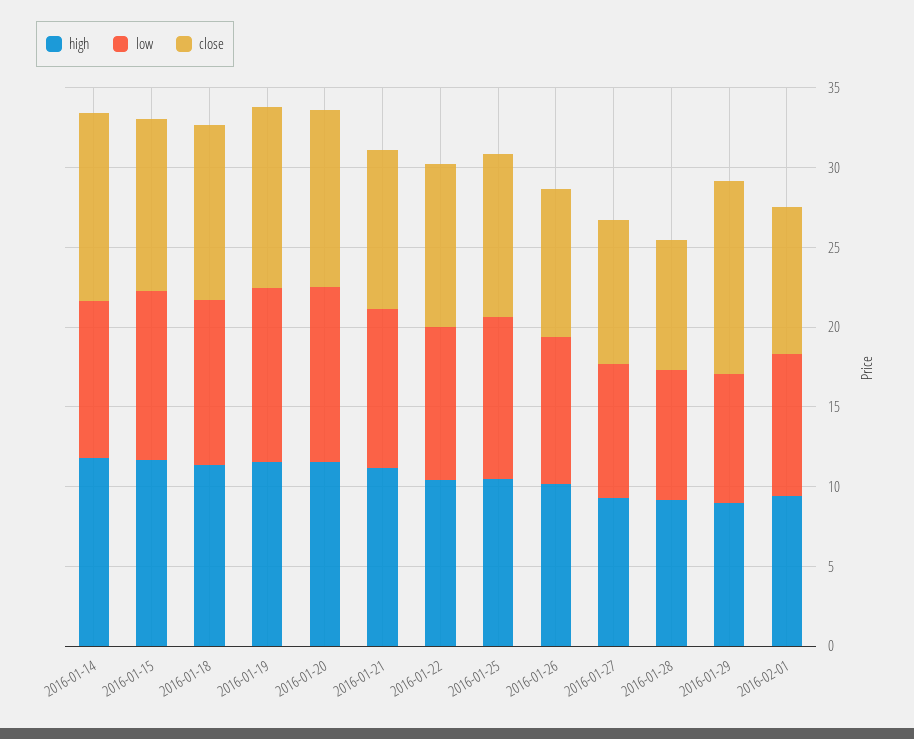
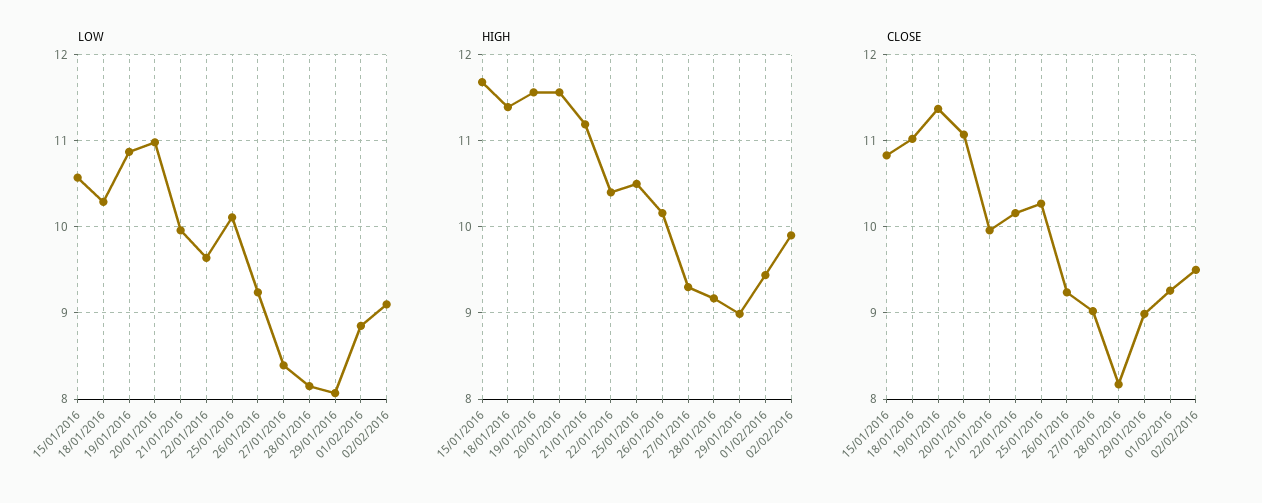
high, 2016-01-14: 12 -> none
low, 2016-01-14: 10 -> none
close, 2016-01-14: 12 -> none
close, 2016-01-29: 12 -> 9
low, 02/02/2016: none -> 9.1
high, 02/02/2016: none -> 9.9
close, 02/02/2016: none -> 9.5

